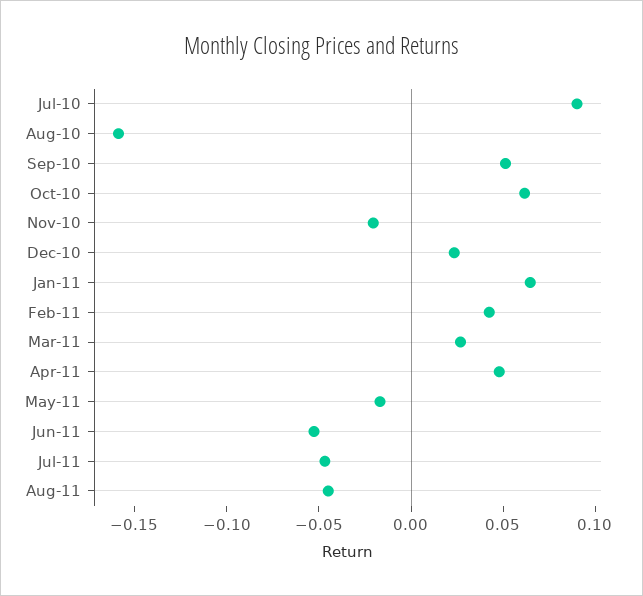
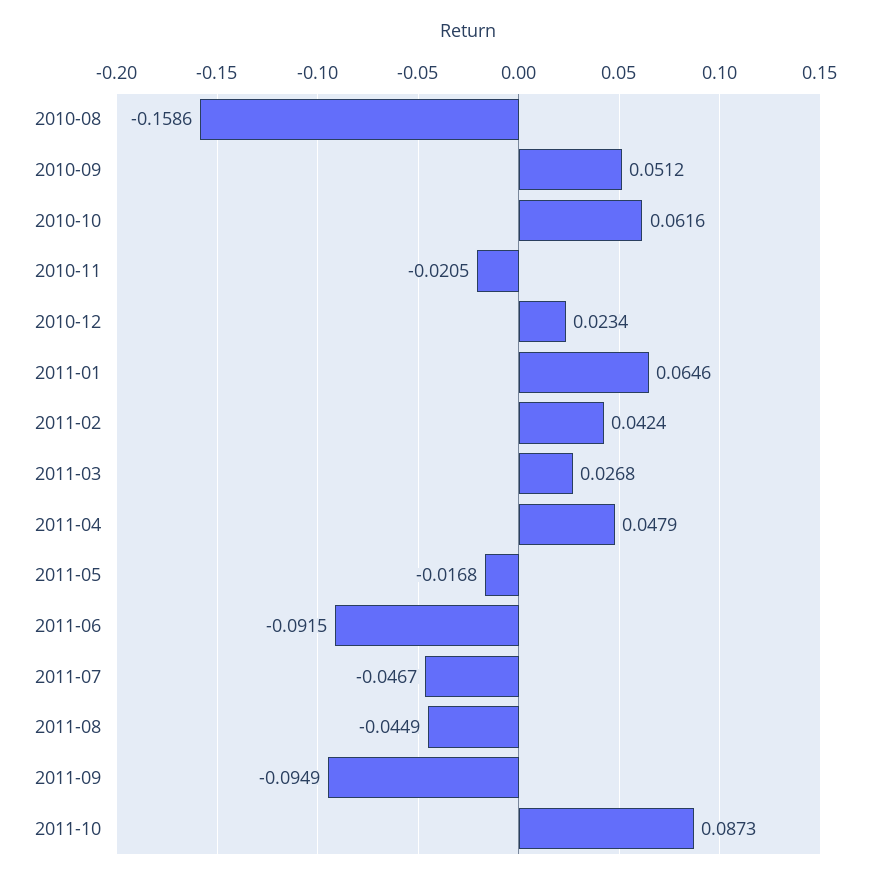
Jul-10: 0.09 -> none
Jun-11: -0.05 -> -0.0915
2011-09: none -> -0.0949
2011-10: none -> 0.0873

